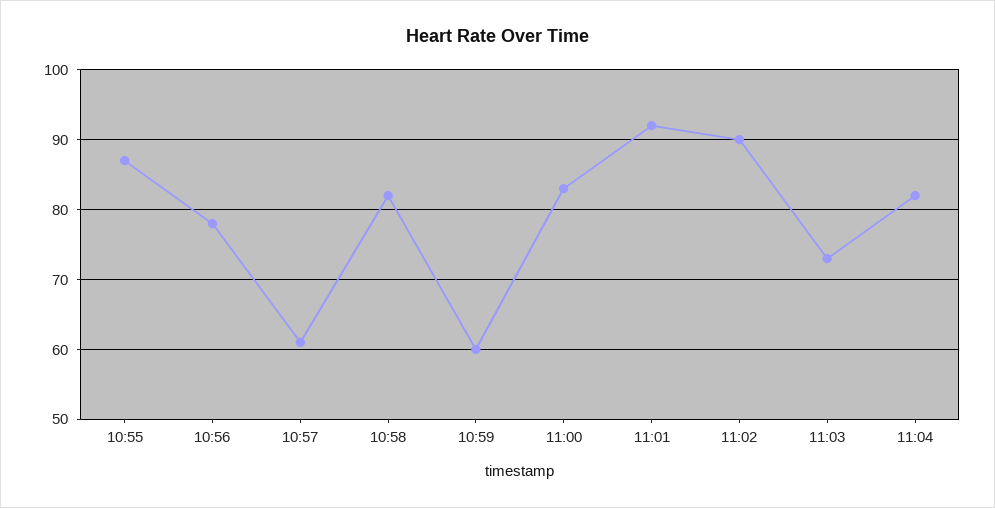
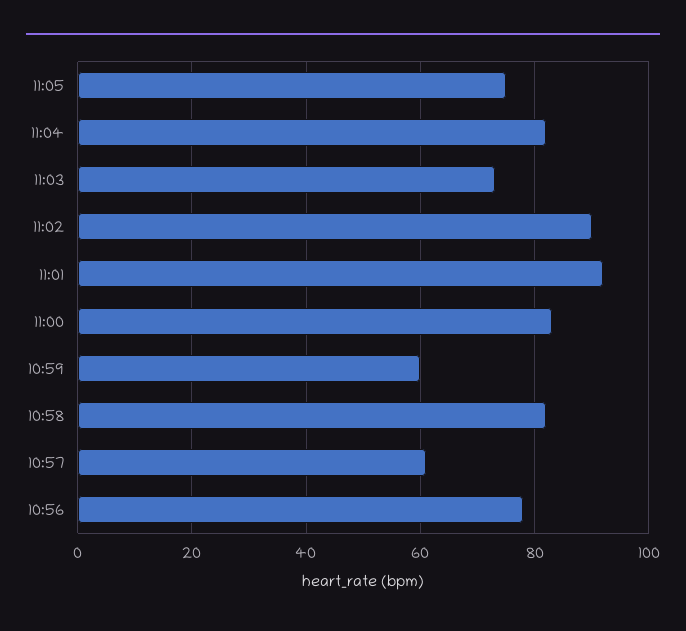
10:55: 87 -> none
11:05: none -> 75

